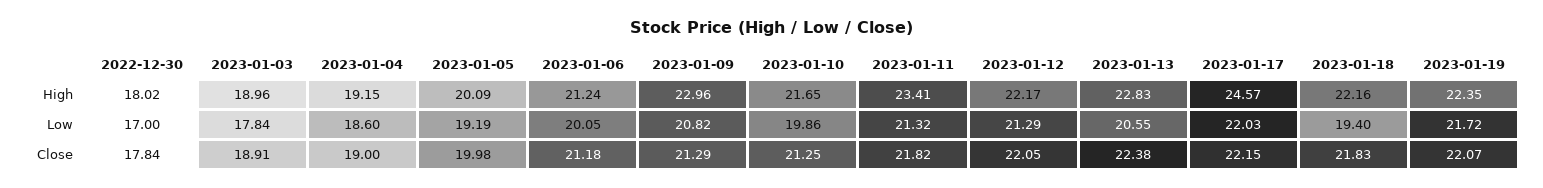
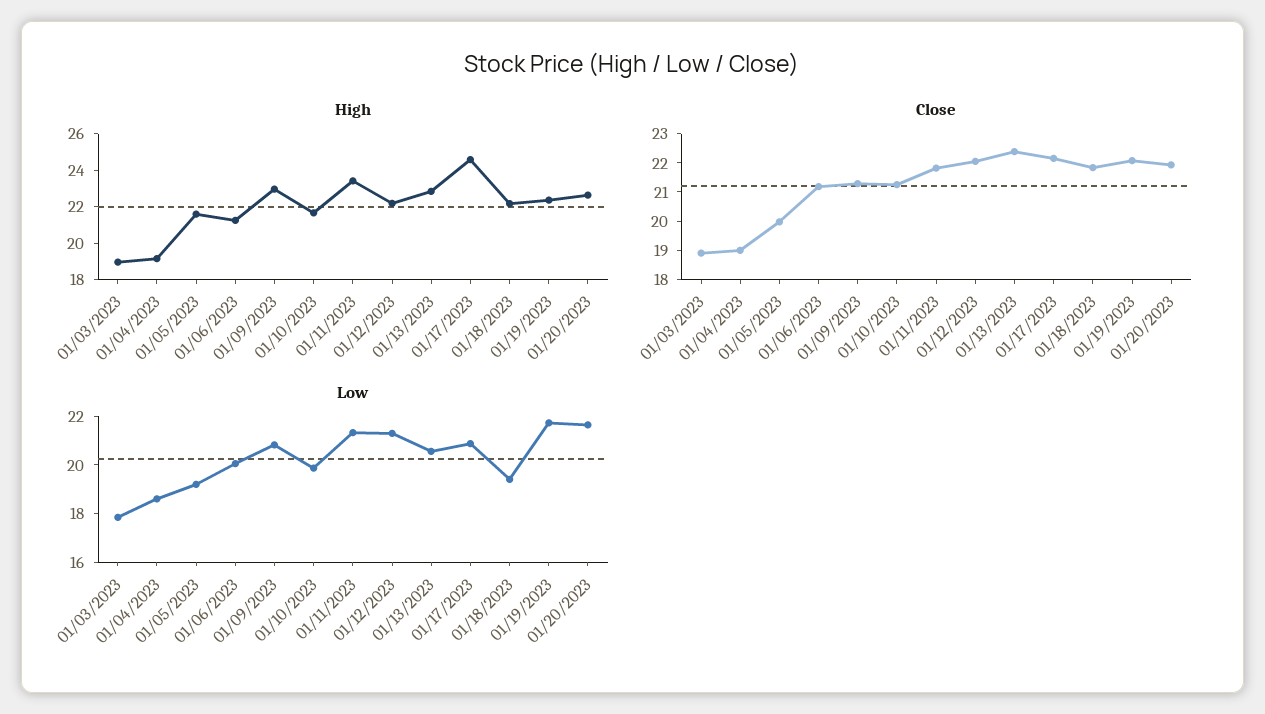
High, 2022-12-30: 18.02 -> none
High, 2023-01-05: 20.09 -> 21.5
Low, 2022-12-30: 17 -> none
Low, 2023-01-17: 22.03 -> 21
Close, 2022-12-30: 17.84 -> none
High, 01/20/2023: none -> 22.5
Close, 01/20/2023: none -> 22
Low, 01/20/2023: none -> 21.5

